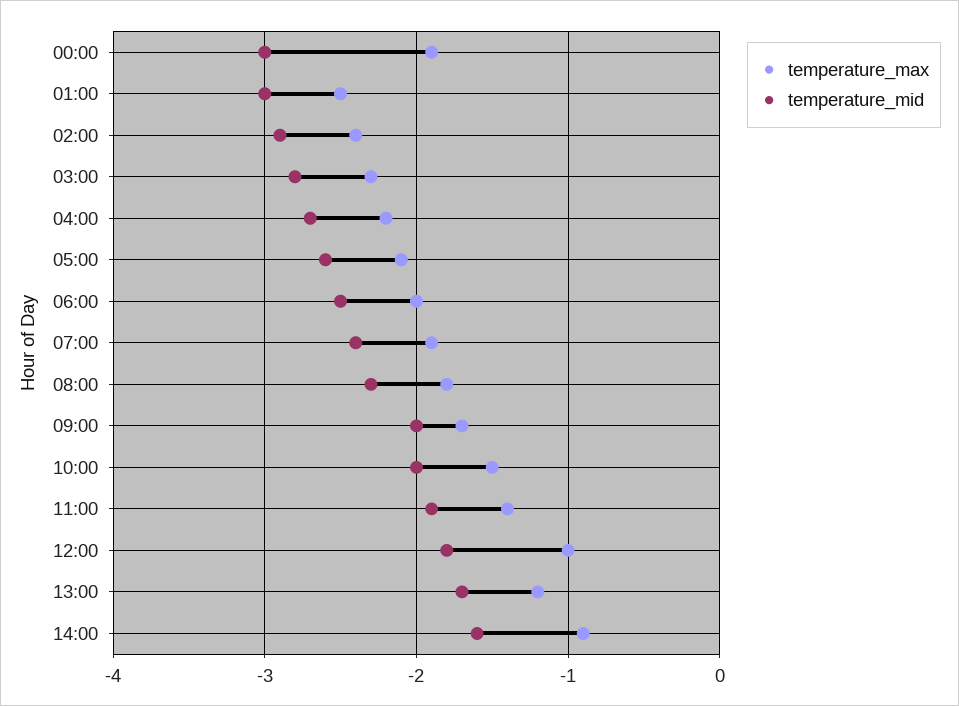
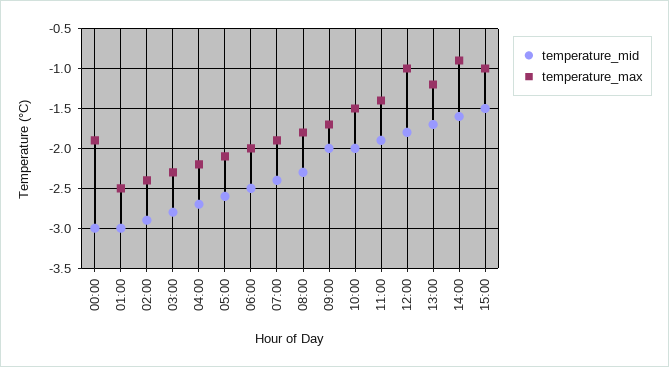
temperature_mid, 15:00: none -> -1.5
temperature_max, 15:00: none -> -1

